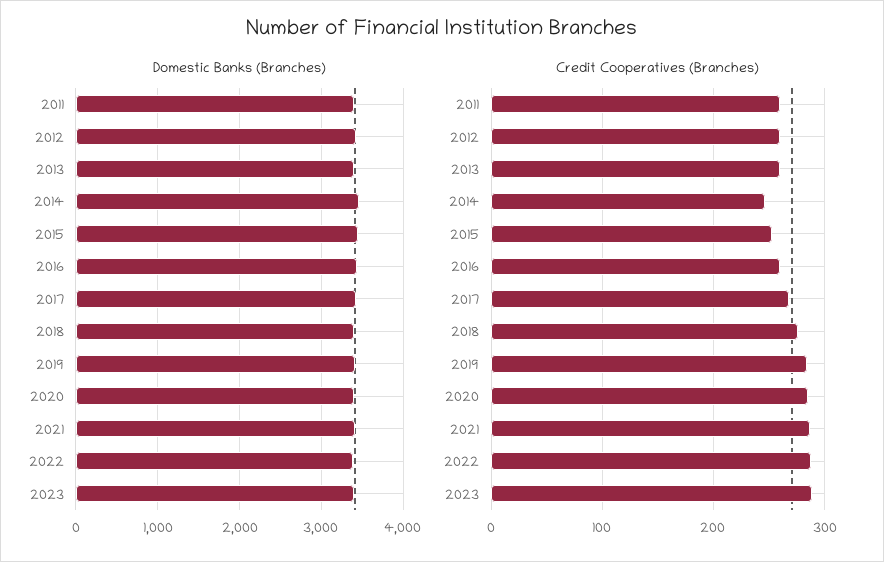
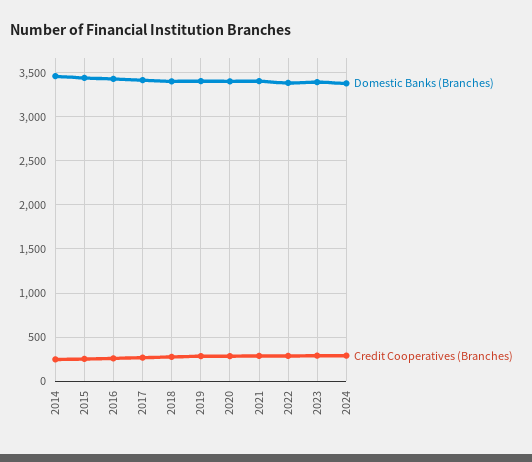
Domestic Banks (Branches), 2011: 3400 -> none
Domestic Banks (Branches), 2012: 3400 -> none
Domestic Banks (Branches), 2013: 3400 -> none
Credit Cooperatives (Branches), 2011: 260 -> none
Credit Cooperatives (Branches), 2012: 260 -> none
Credit Cooperatives (Branches), 2013: 260 -> none
Domestic Banks (Branches), 2024: none -> 3400
Credit Cooperatives (Branches), 2024: none -> 300

